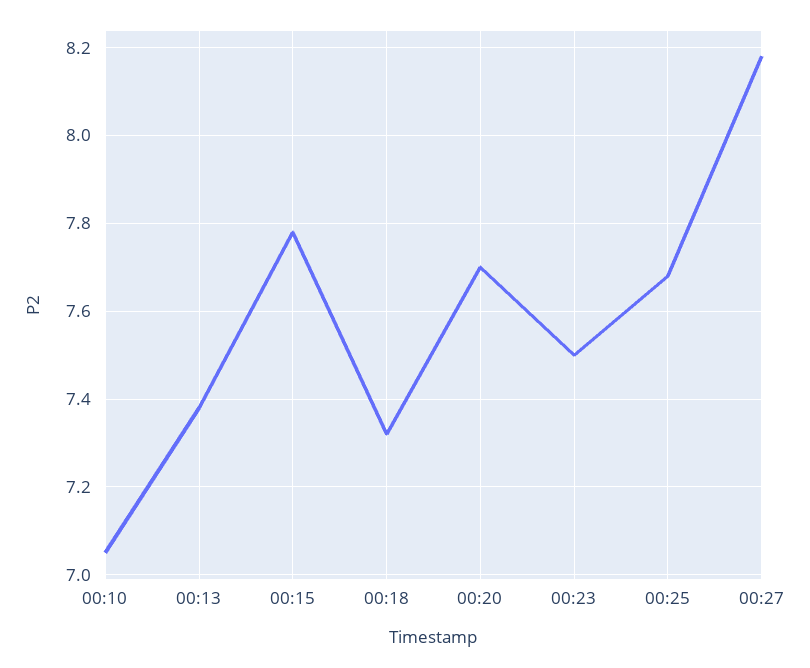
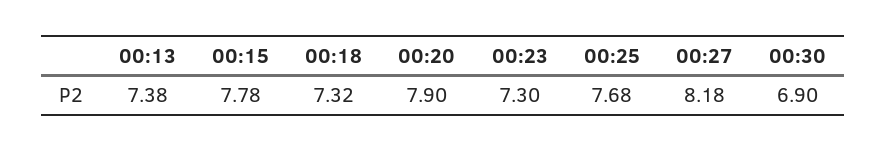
00:10: 7.05 -> none
00:20: 7.7 -> 7.9
00:23: 7.5 -> 7.3
00:30: none -> 6.9

